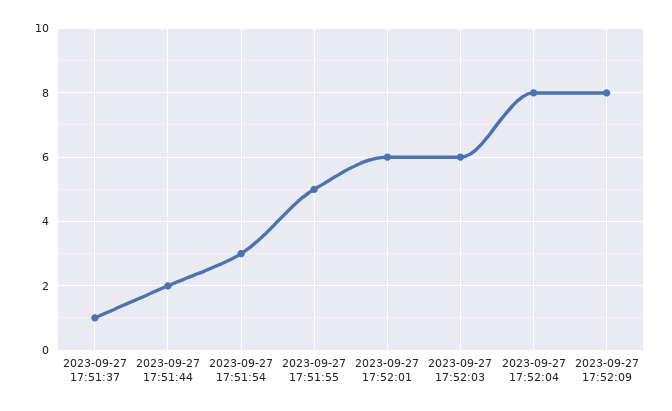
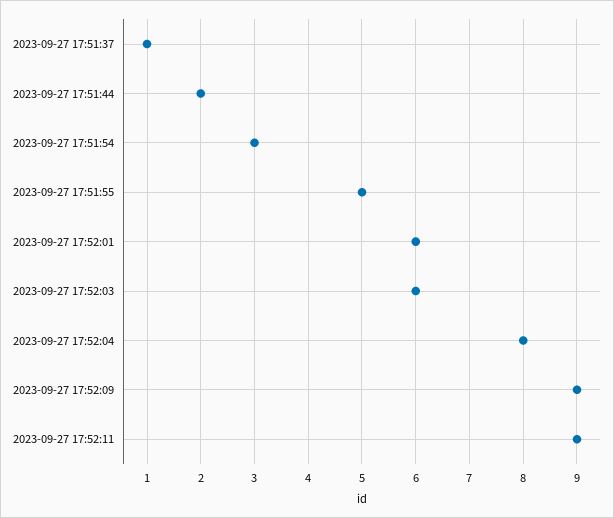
2023-09-27 17:52:09: 8 -> 9
2023-09-27 17:52:11: none -> 9

